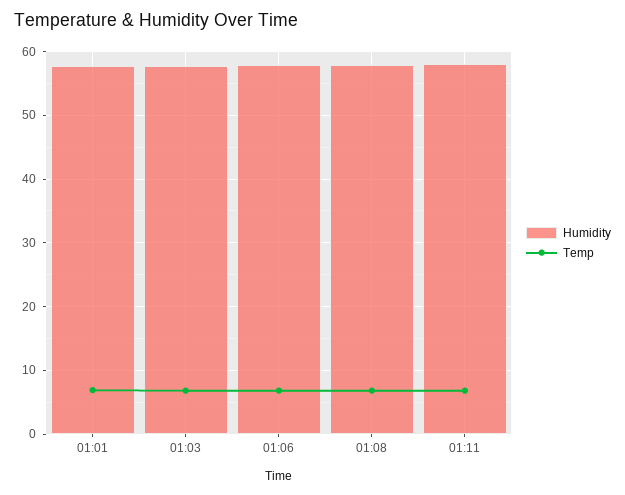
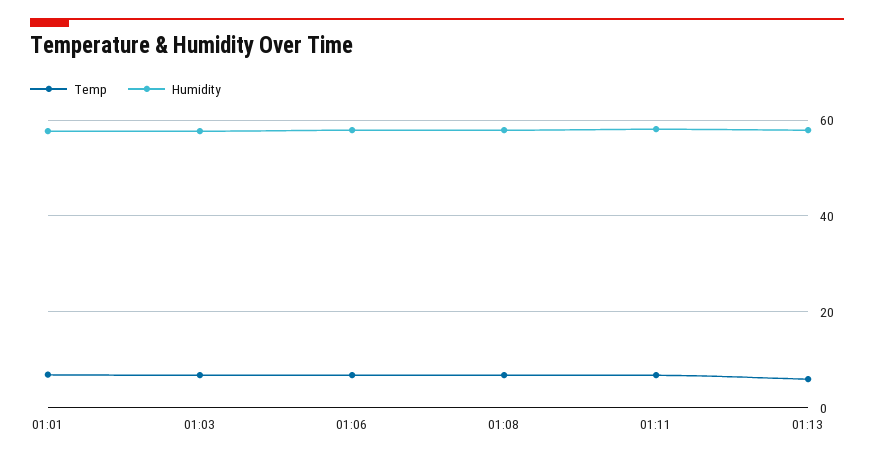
Temp, 01:13: none -> 6
Humidity, 01:13: none -> 58

